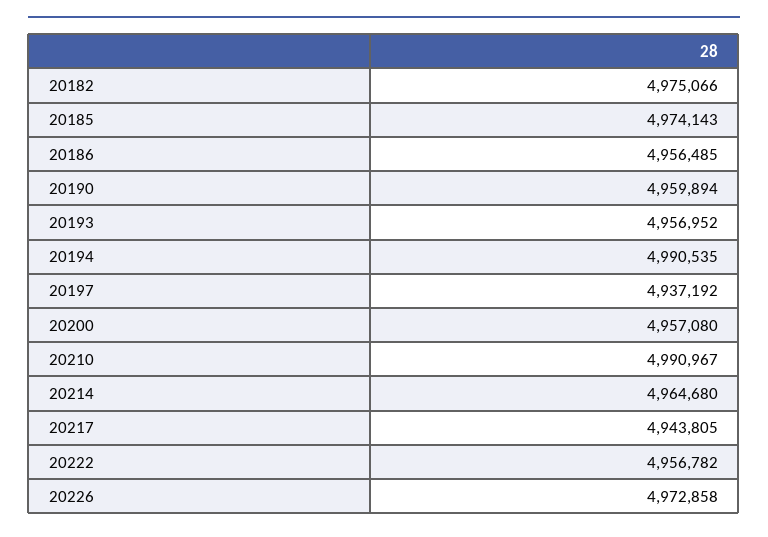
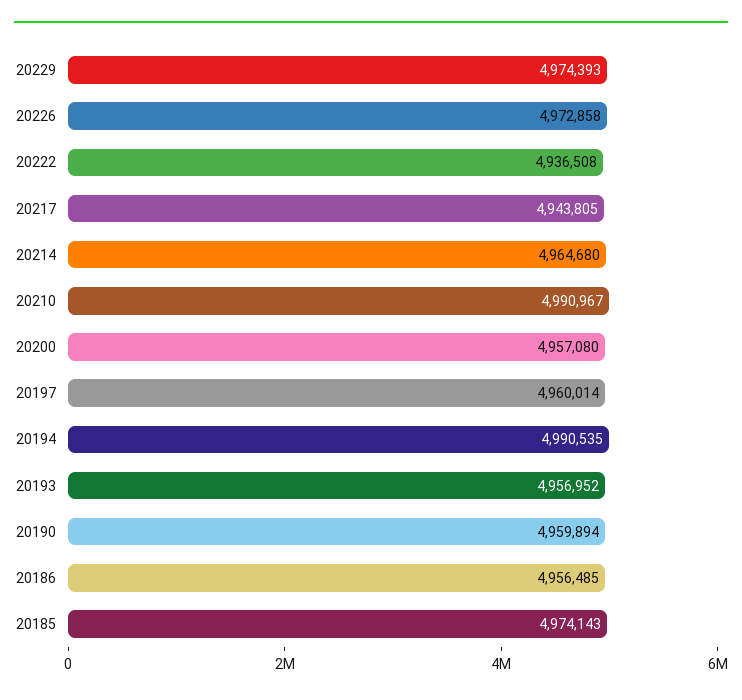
20182: 4975066 -> none
20197: 4937192 -> 4960014
20222: 4956782 -> 4936508
20229: none -> 4974393

